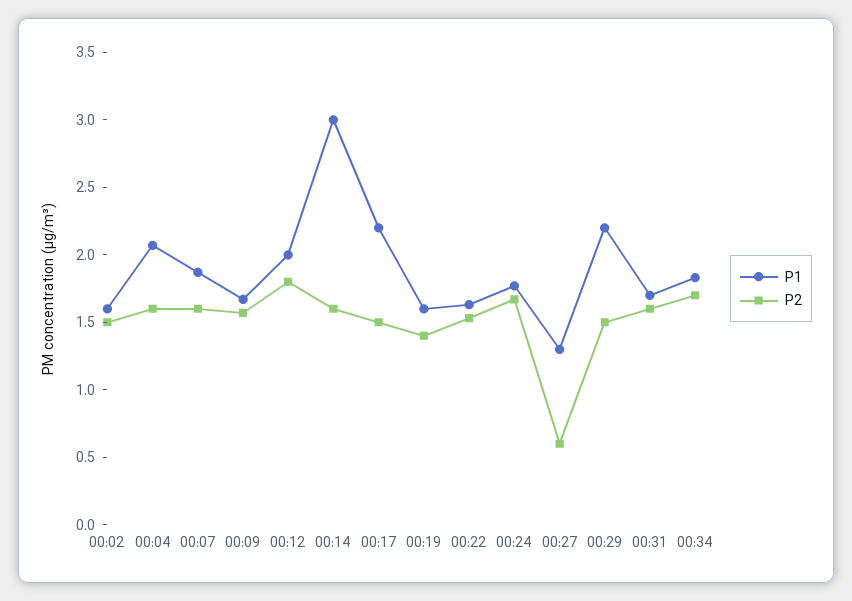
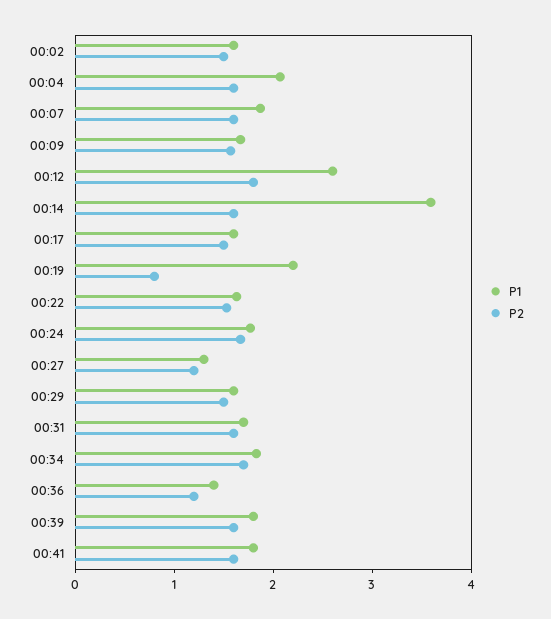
P1, 00:12: 2 -> 2.6
P1, 00:14: 3 -> 3.6
P1, 00:17: 2.2 -> 1.6
P1, 00:19: 1.6 -> 2.2
P2, 00:19: 1.4 -> 0.8
P2, 00:27: 0.6 -> 1.2
P1, 00:29: 2.2 -> 1.6
P1, 00:36: none -> 1.4
P2, 00:36: none -> 1.2
P1, 00:39: none -> 1.8
P2, 00:39: none -> 1.6
P1, 00:41: none -> 1.8
P2, 00:41: none -> 1.6

